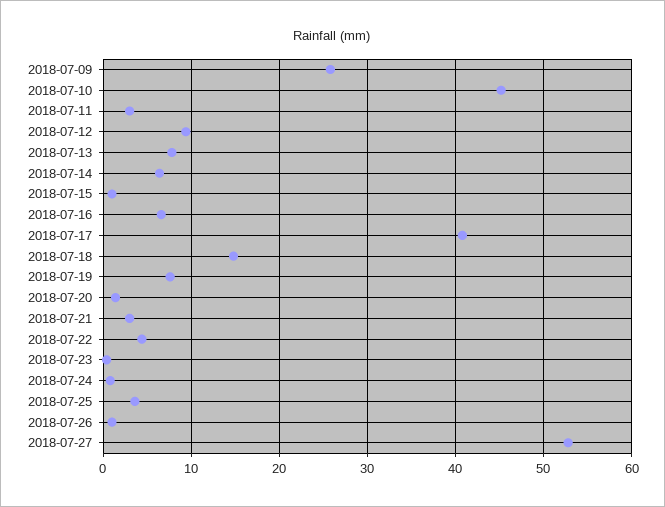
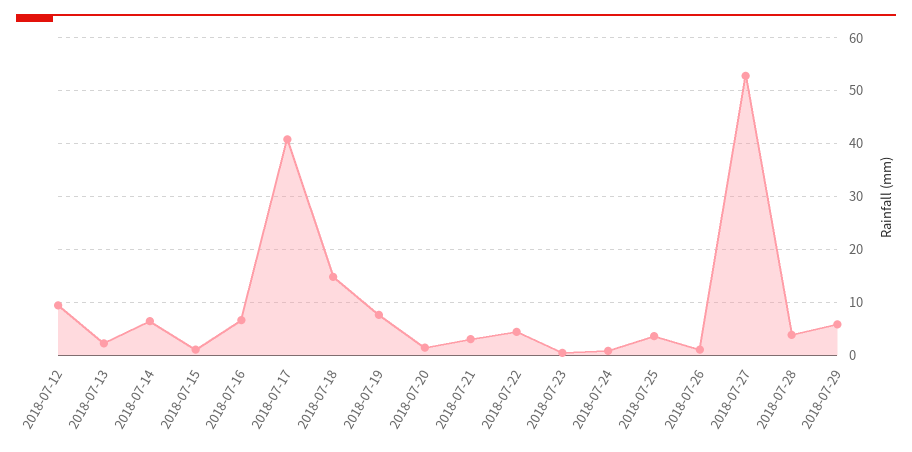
2018-07-09: 26 -> none
2018-07-10: 45 -> none
2018-07-11: 3 -> none
2018-07-13: 8 -> 2
2018-07-28: none -> 4
2018-07-29: none -> 6

